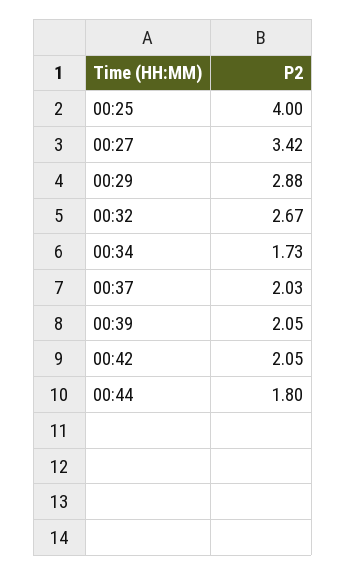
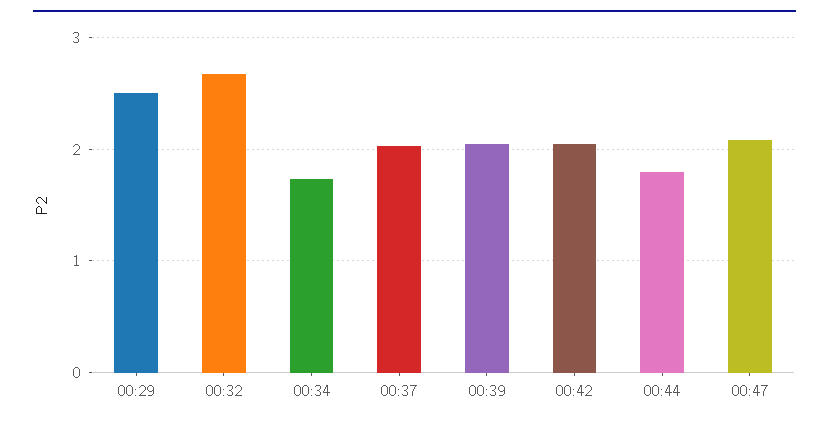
00:25: 4 -> none
00:27: 3.42 -> none
00:29: 2.88 -> 2.5
00:47: none -> 2.1

